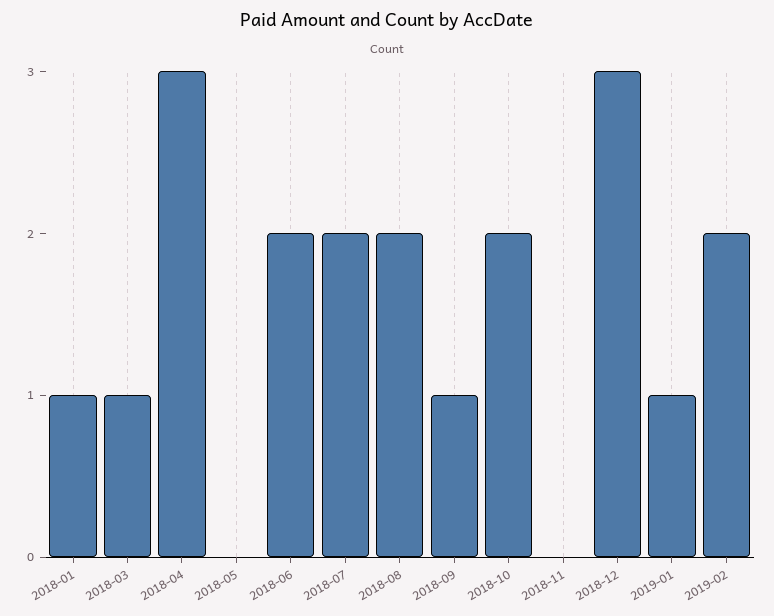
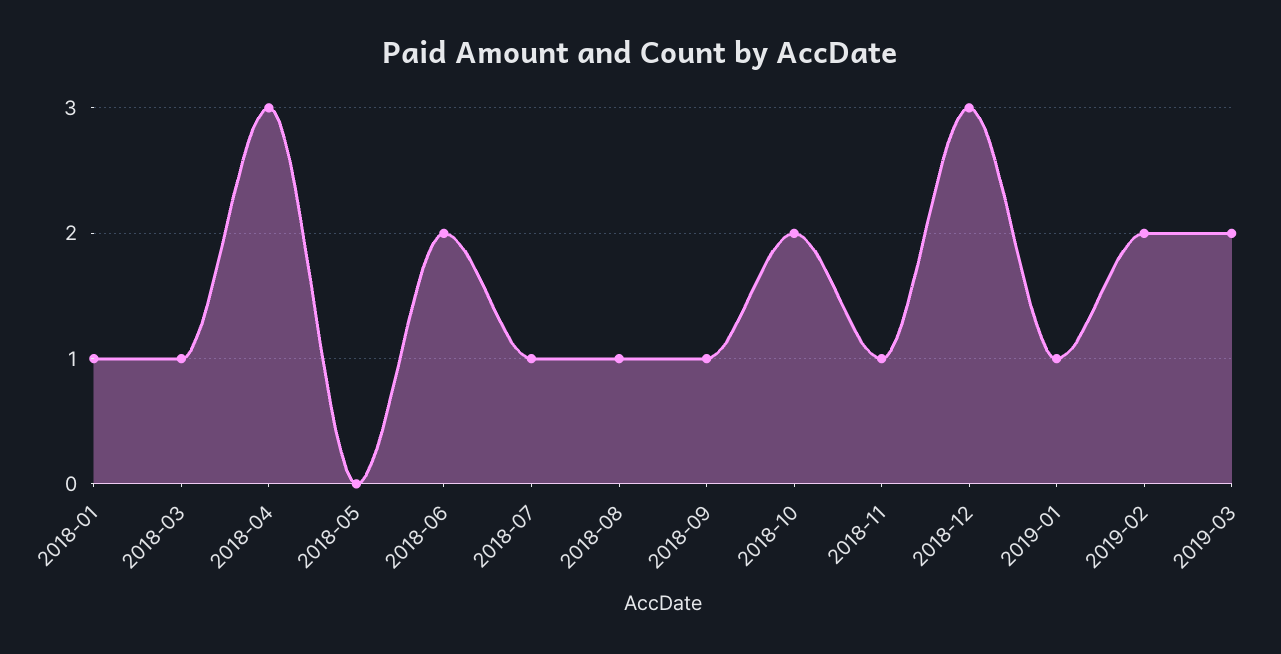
2018-07: 2 -> 1
2018-08: 2 -> 1
2018-11: 0 -> 1
2019-03: none -> 2

